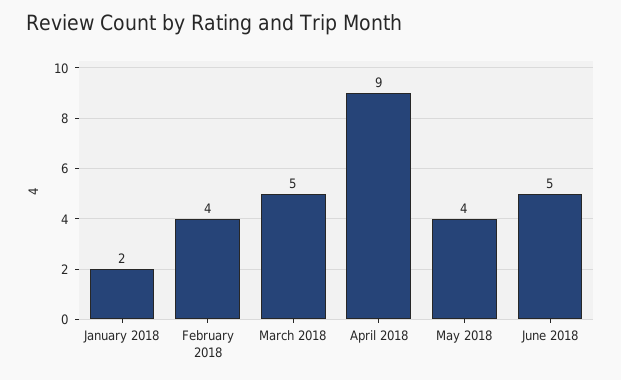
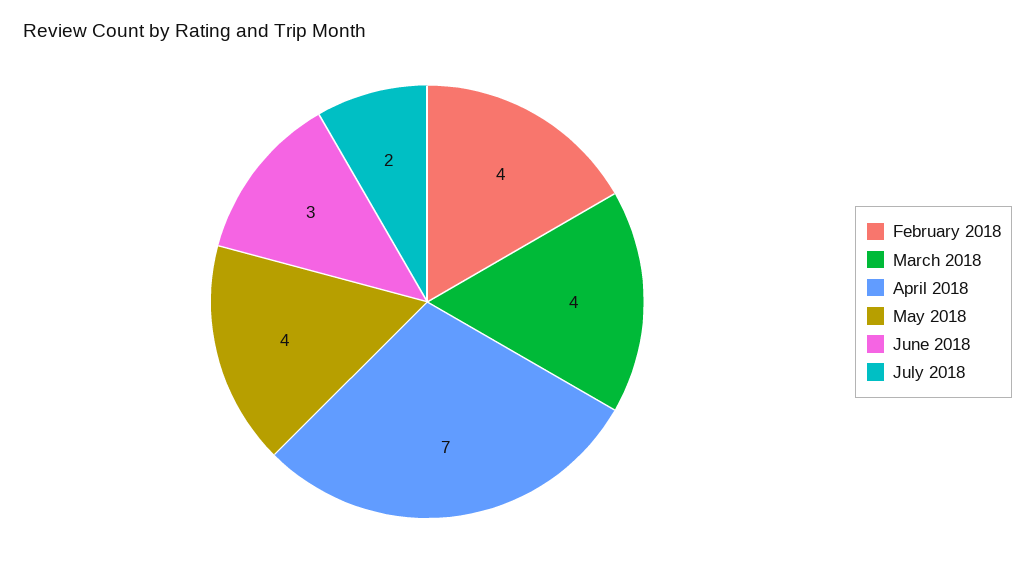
January 2018: 2 -> none
March 2018: 5 -> 4
April 2018: 9 -> 7
June 2018: 5 -> 3
July 2018: none -> 2

